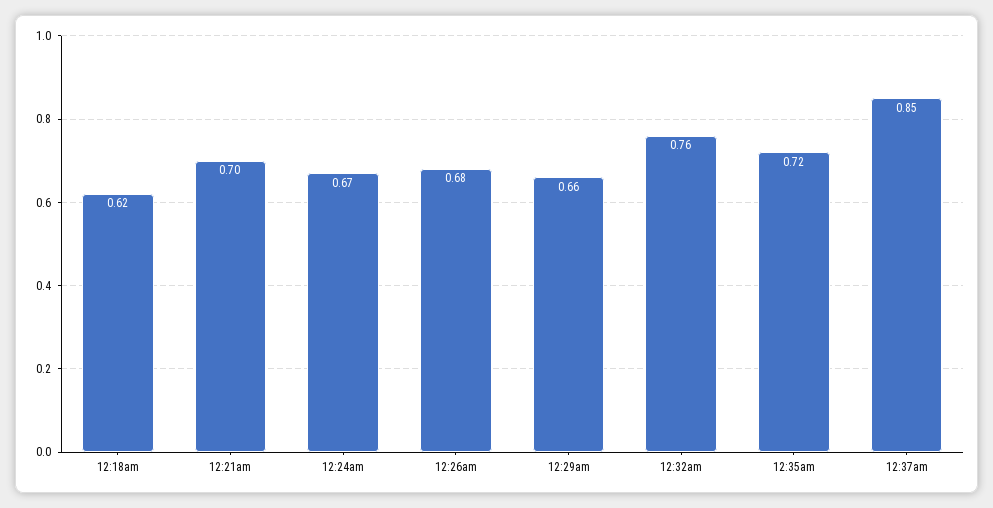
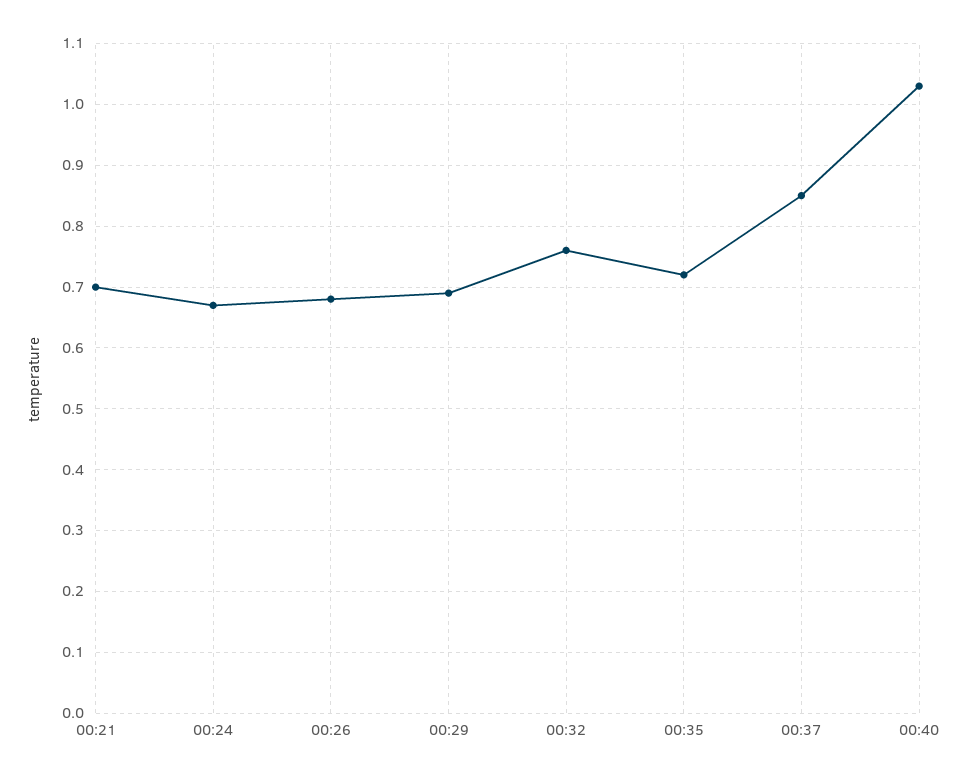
12:18am: 0.62 -> none
12:29am: 0.66 -> 0.69
00:40: none -> 1.03

